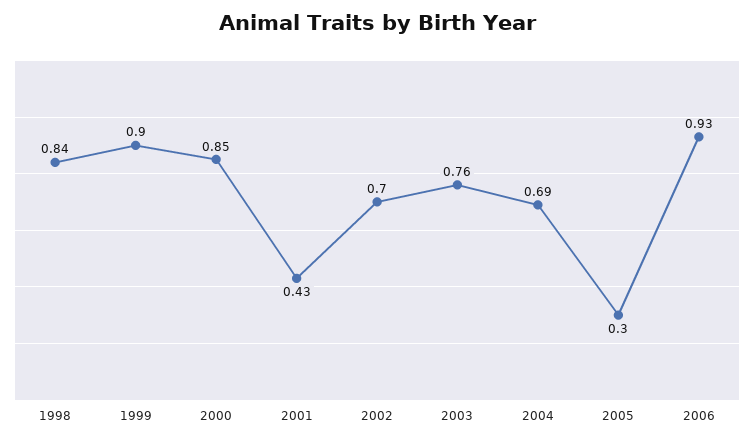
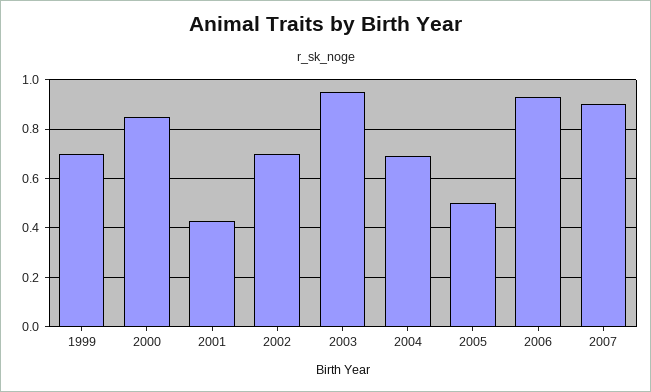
1998: 0.84 -> none
1999: 0.9 -> 0.7
2003: 0.76 -> 0.95
2005: 0.3 -> 0.5
2007: none -> 0.9

